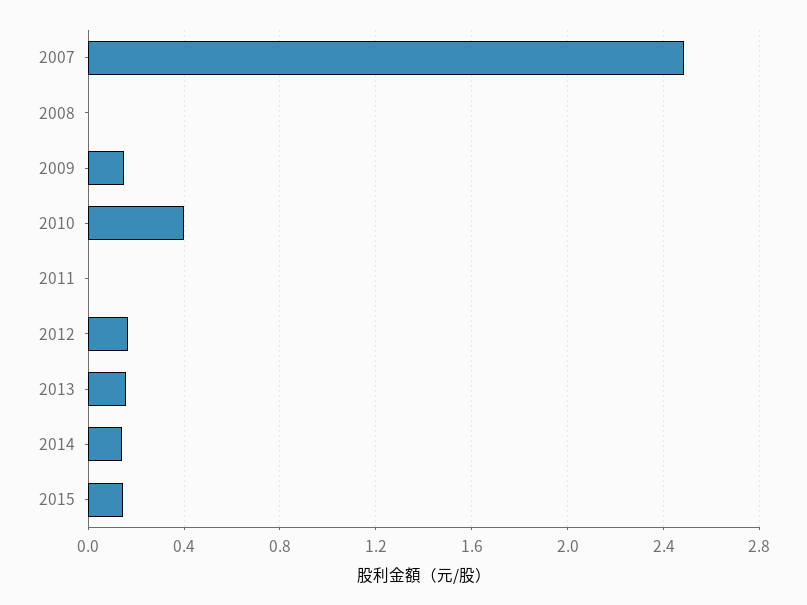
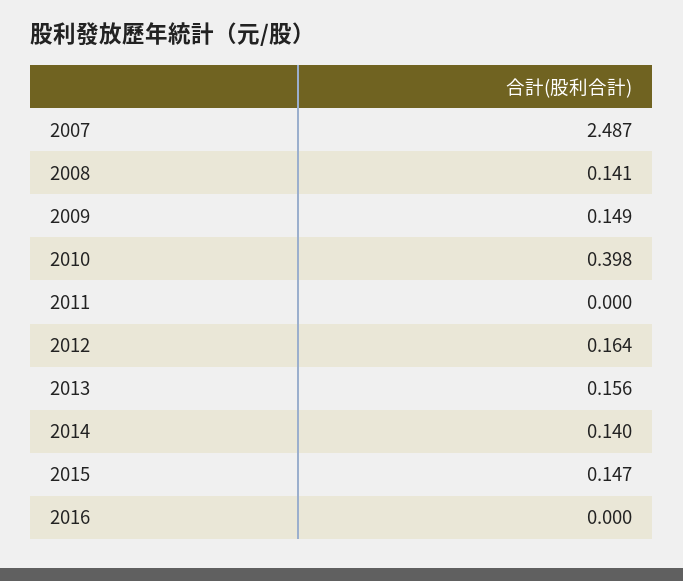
2008: 0 -> 0.141
2016: none -> 0

